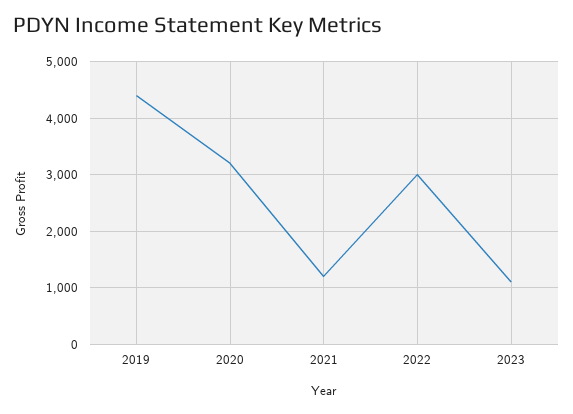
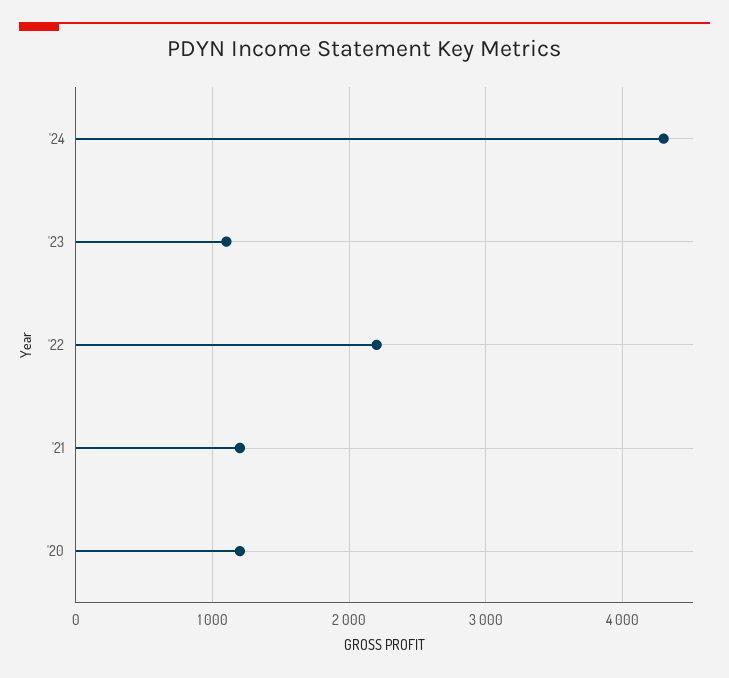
2019: 4400 -> none
2020: 3200 -> 1200
2022: 3000 -> 2200
'24: none -> 4300

